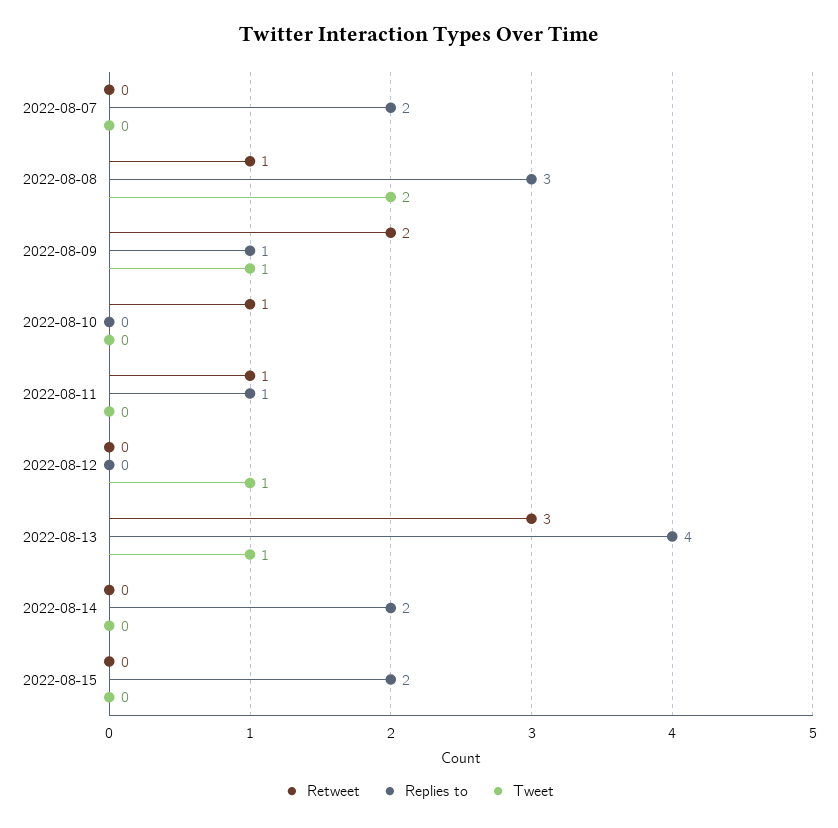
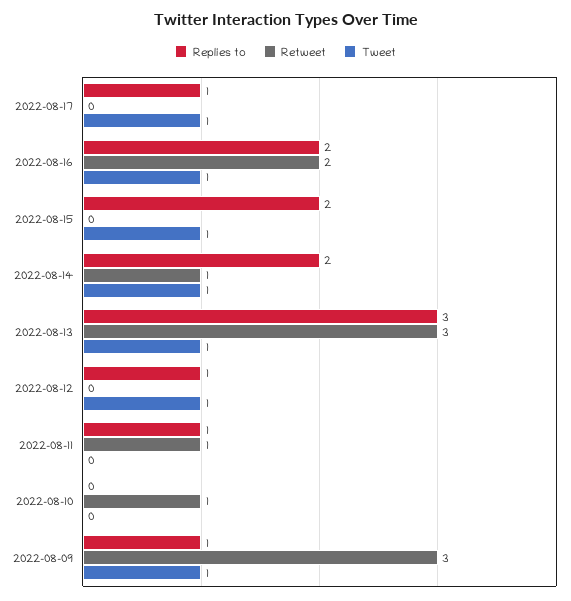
Retweet, 2022-08-07: 0 -> none
Replies to, 2022-08-07: 2 -> none
Tweet, 2022-08-07: 0 -> none
Retweet, 2022-08-08: 1 -> none
Replies to, 2022-08-08: 3 -> none
Tweet, 2022-08-08: 2 -> none
Retweet, 2022-08-09: 2 -> 3
Replies to, 2022-08-12: 0 -> 1
Replies to, 2022-08-13: 4 -> 3
Retweet, 2022-08-14: 0 -> 1
Tweet, 2022-08-14: 0 -> 1
Tweet, 2022-08-15: 0 -> 1
Replies to, 2022-08-17: none -> 1
Retweet, 2022-08-17: none -> 0
Tweet, 2022-08-17: none -> 1
Replies to, 2022-08-16: none -> 2
Retweet, 2022-08-16: none -> 2
Tweet, 2022-08-16: none -> 1

